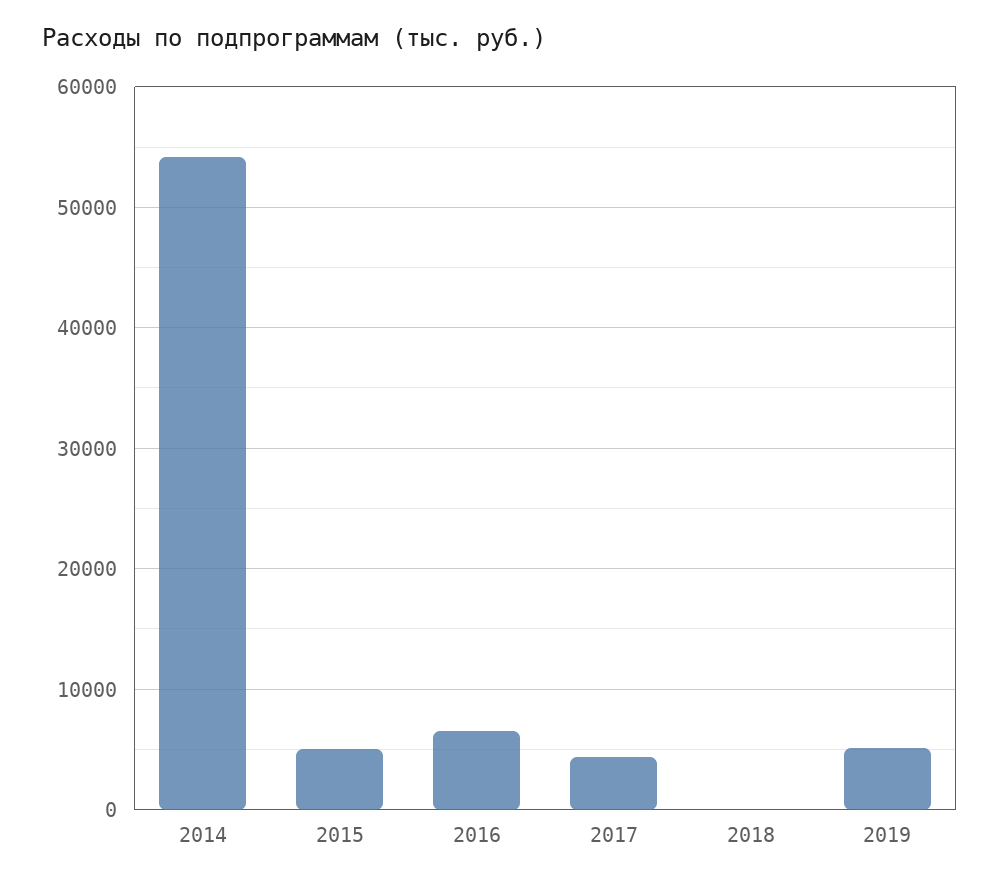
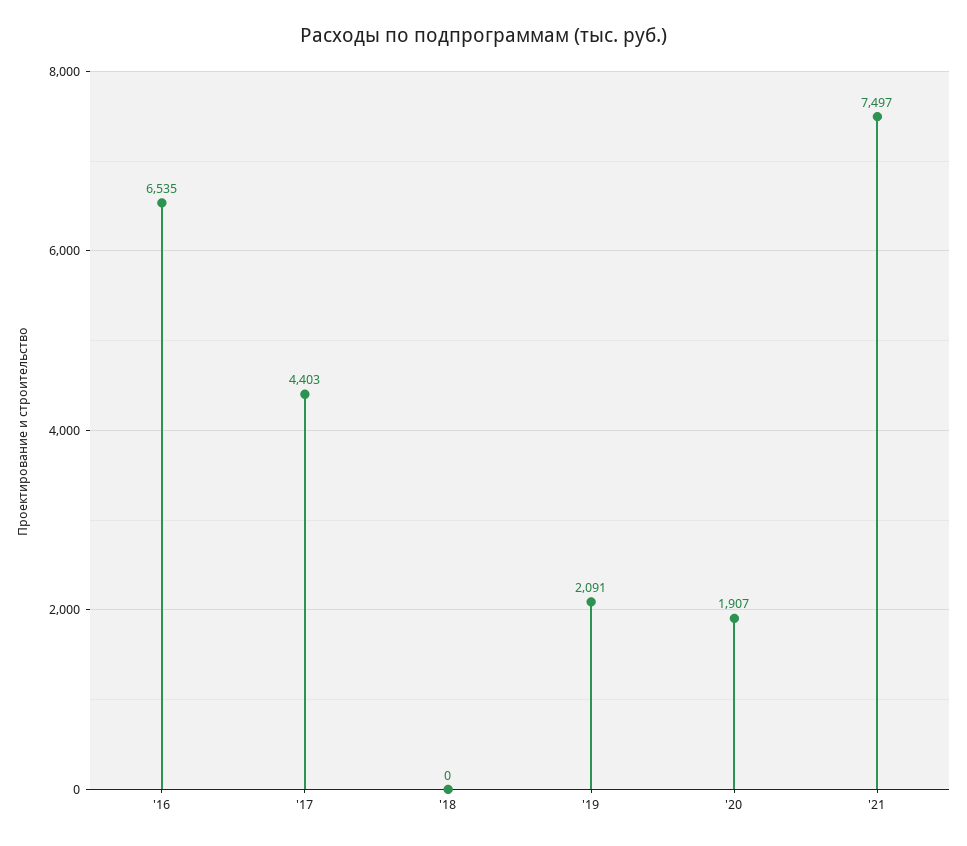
2014: 54000 -> none
2015: 5000 -> none
2019: 5000 -> 2091
'20: none -> 1907
'21: none -> 7497

